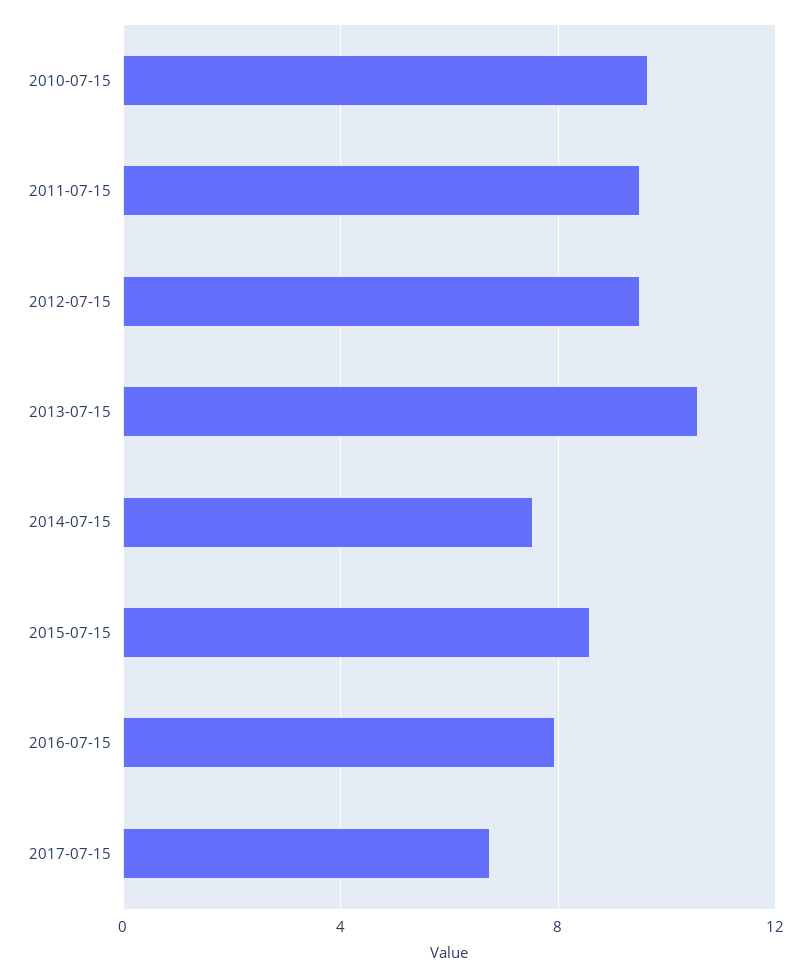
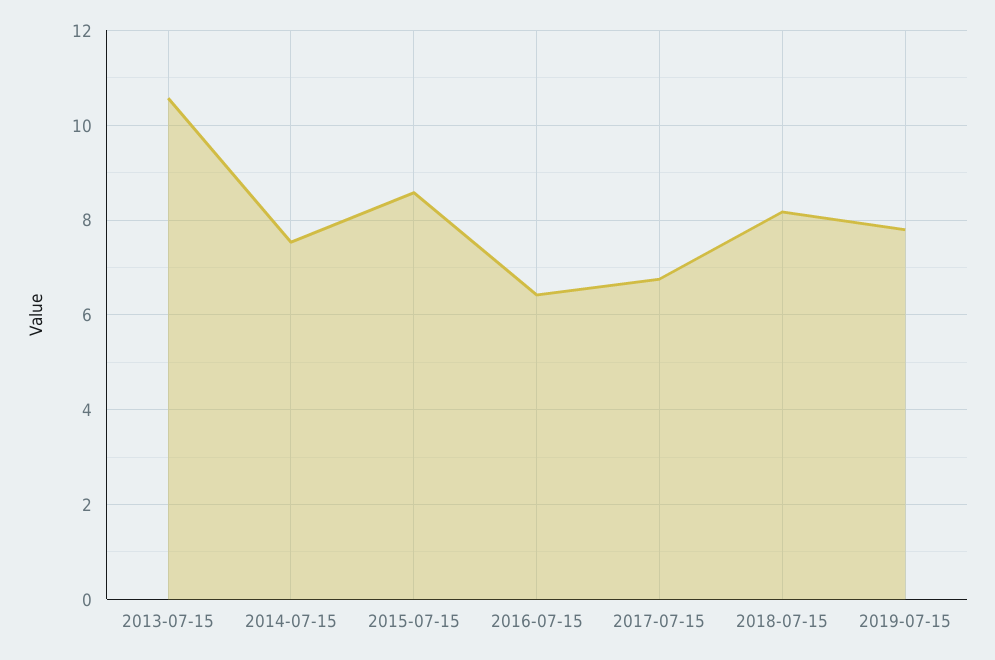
2010-07-15: 9.5 -> none
2011-07-15: 9.5 -> none
2012-07-15: 9.5 -> none
2016-07-15: 8 -> 6.4
2018-07-15: none -> 8.2
2019-07-15: none -> 7.8

